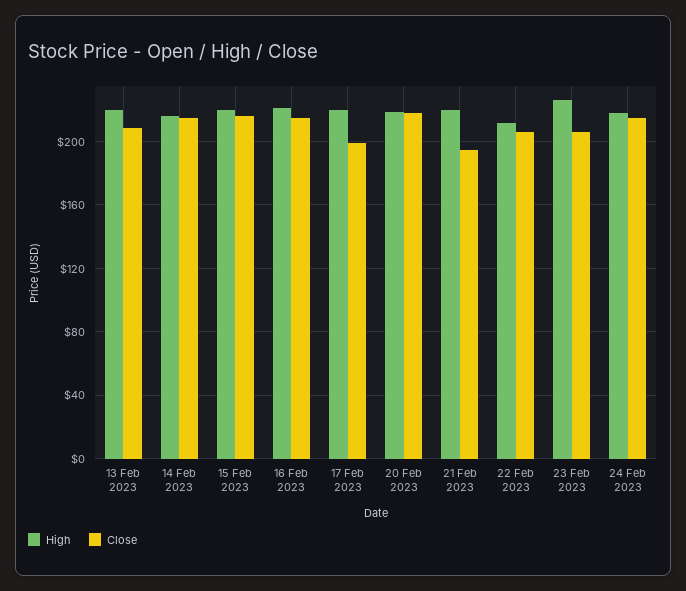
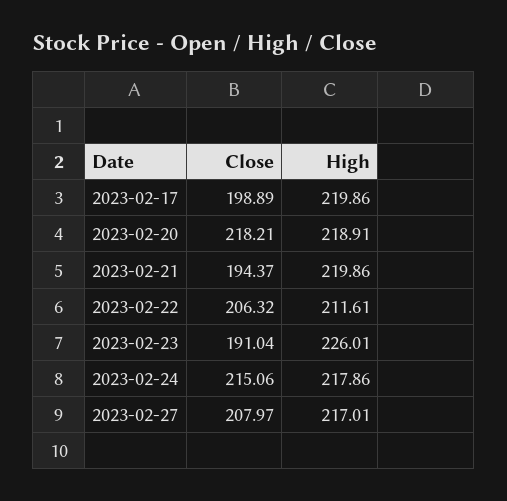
High, 13 Feb 2023: 220 -> none
Close, 13 Feb 2023: 210 -> none
High, 14 Feb 2023: 215 -> none
Close, 14 Feb 2023: 215 -> none
High, 15 Feb 2023: 220 -> none
Close, 15 Feb 2023: 215 -> none
High, 16 Feb 2023: 220 -> none
Close, 16 Feb 2023: 215 -> none
Close, 23 Feb 2023: 205 -> 191.04
Close, 2023-02-27: none -> 207.97
High, 2023-02-27: none -> 217.01

